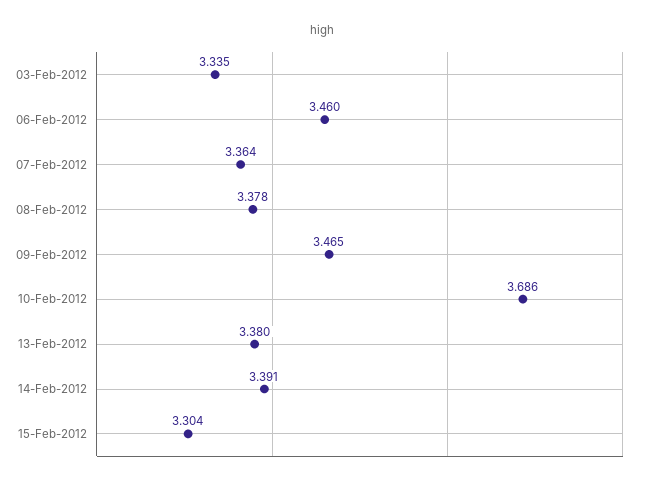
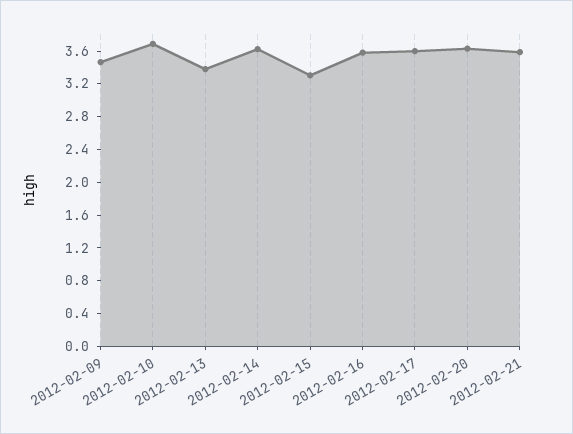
03-Feb-2012: 3.335 -> none
06-Feb-2012: 3.46 -> none
07-Feb-2012: 3.364 -> none
08-Feb-2012: 3.378 -> none
14-Feb-2012: 3.391 -> 3.6
2012-02-16: none -> 3.6
2012-02-17: none -> 3.6
2012-02-20: none -> 3.6
2012-02-21: none -> 3.6

